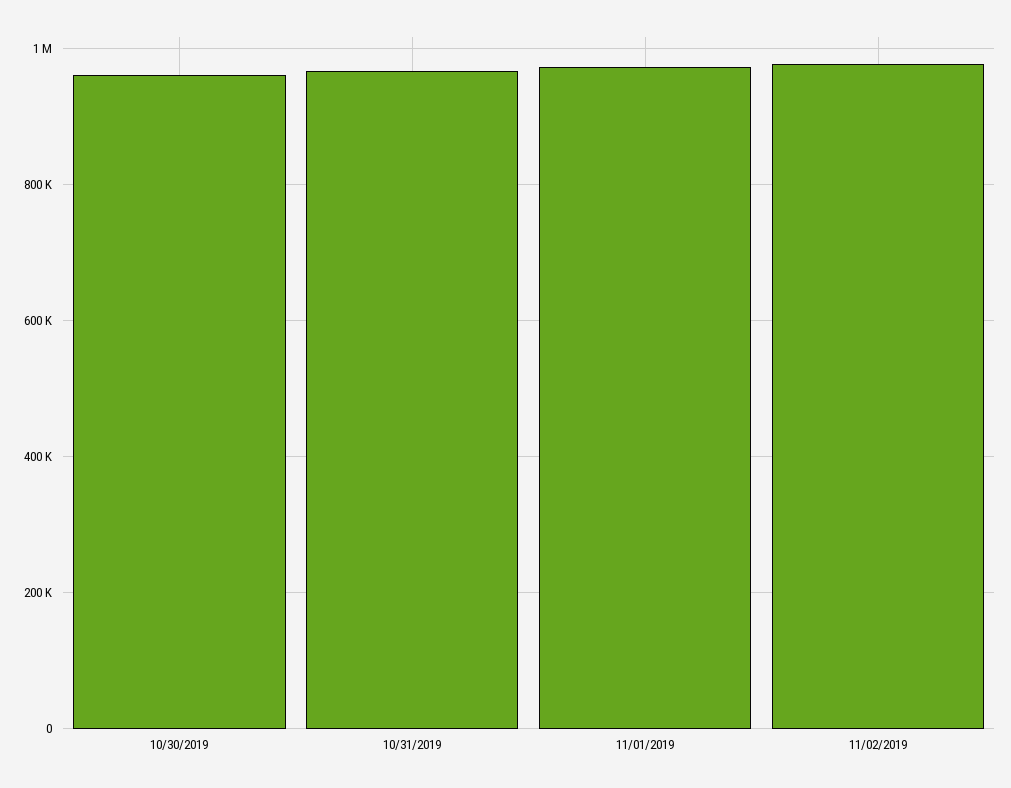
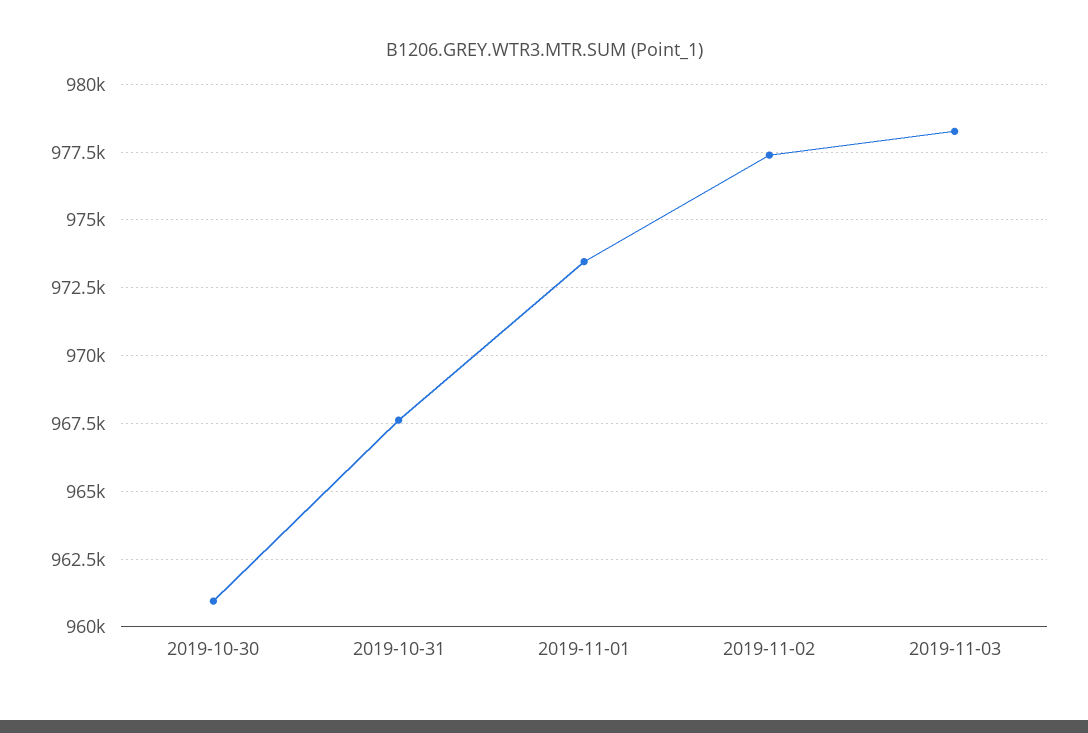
2019-11-03: none -> 978250

